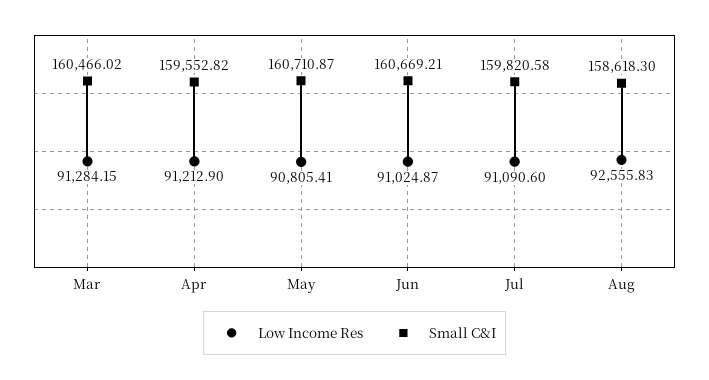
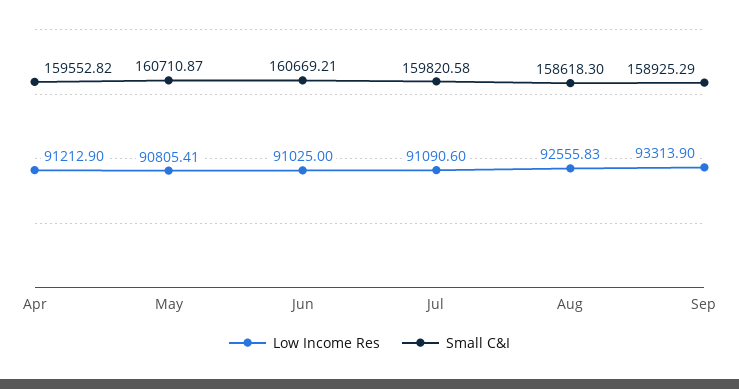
Low Income Res, Mar: 91284.15 -> none
Small C&I, Mar: 160466.02 -> none
Low Income Res, Jun: 91024.87 -> 91025
Low Income Res, Sep: none -> 93313.9
Small C&I, Sep: none -> 158925.29

